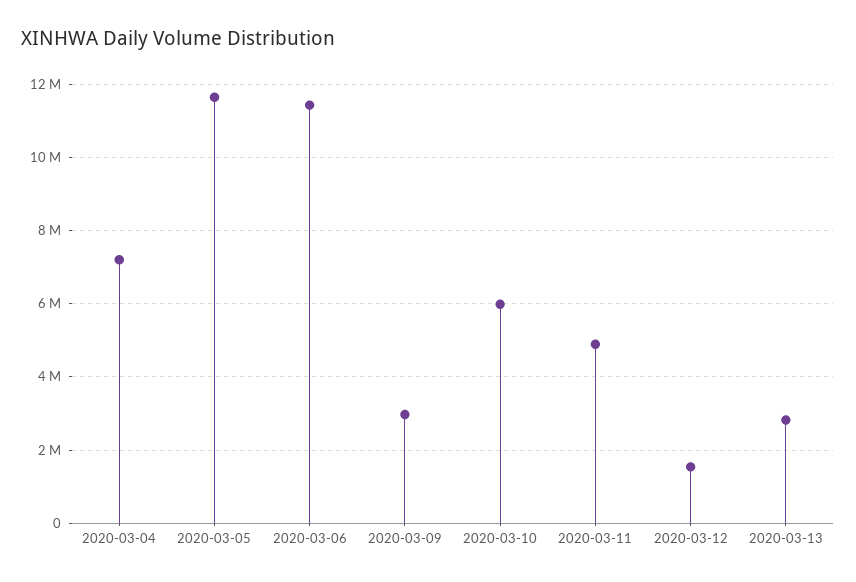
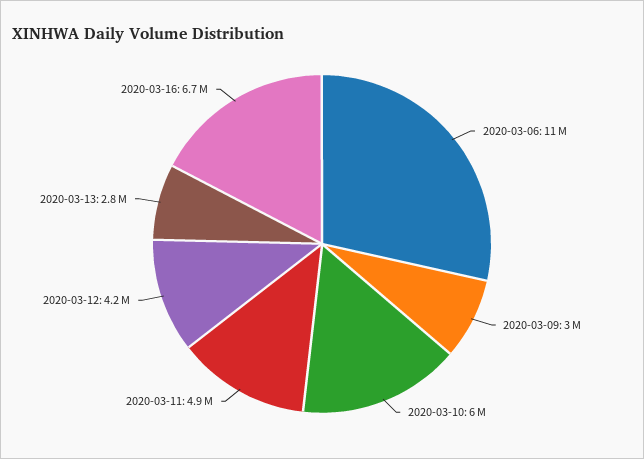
2020-03-04: 7200000 -> none
2020-03-05: 11600000 -> none
2020-03-12: 1600000 -> 4200000
2020-03-16: none -> 6700000

